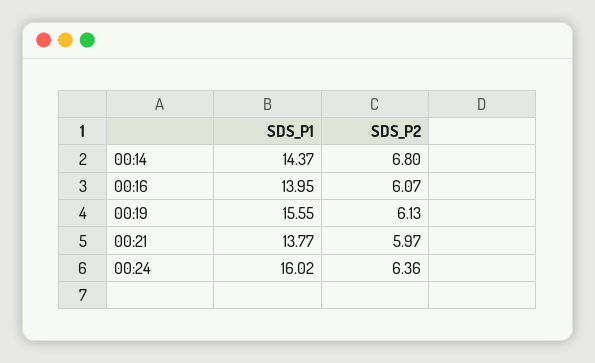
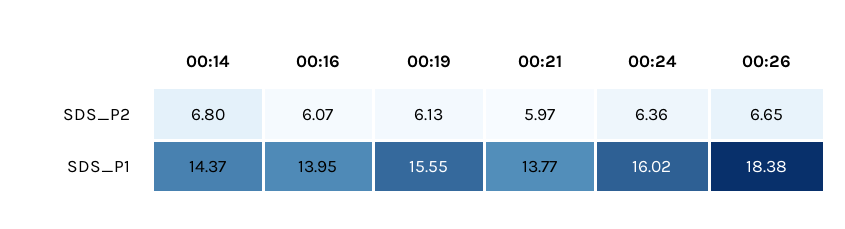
SDS_P2, 00:26: none -> 6.65
SDS_P1, 00:26: none -> 18.38

